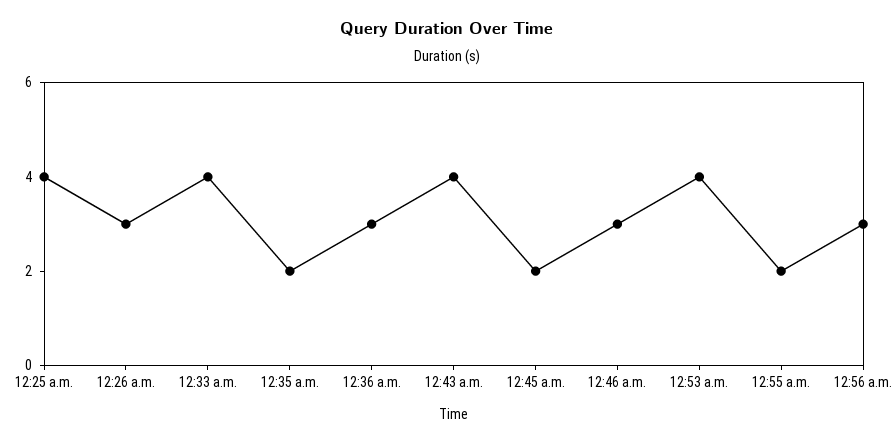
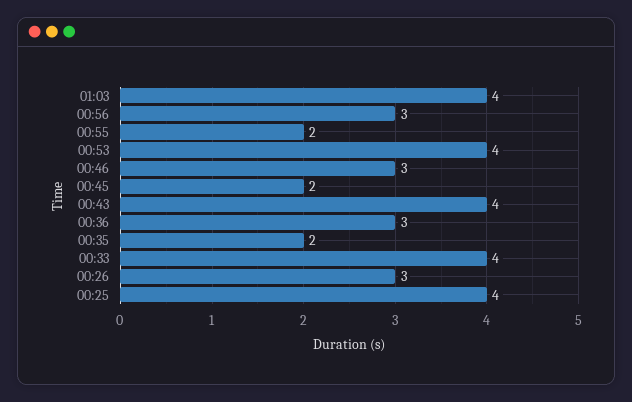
01:03: none -> 4

